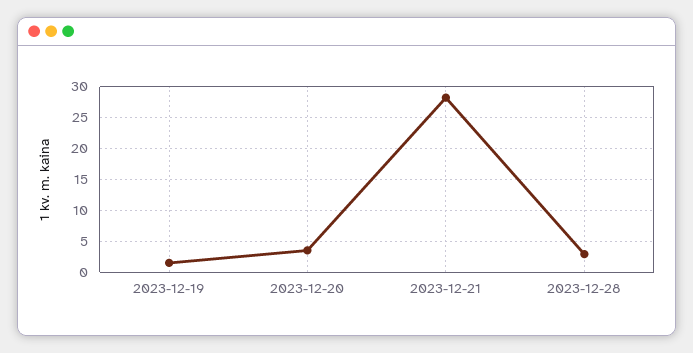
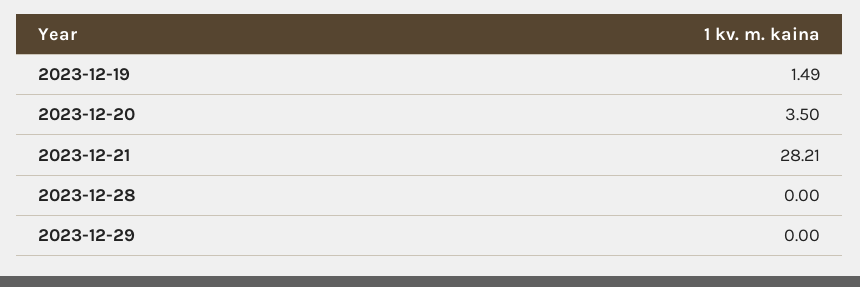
2023-12-28: 3 -> 0
2023-12-29: none -> 0

